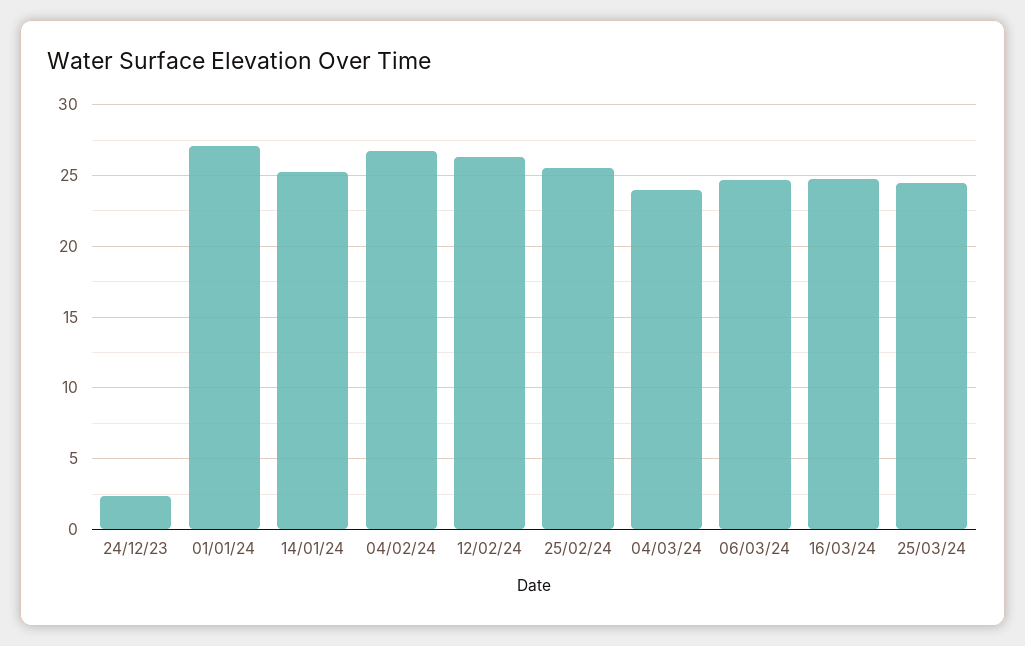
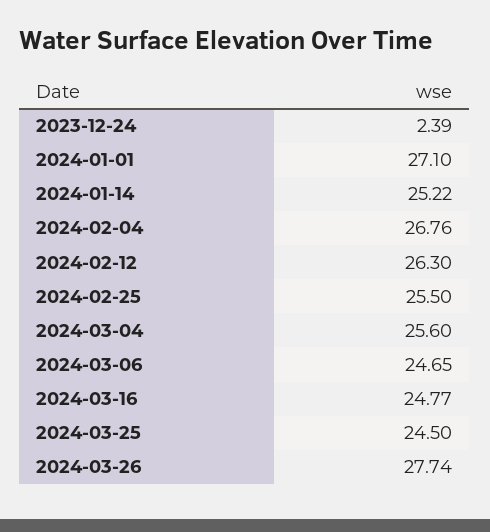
04/03/24: 24 -> 25.6
2024-03-26: none -> 27.74

